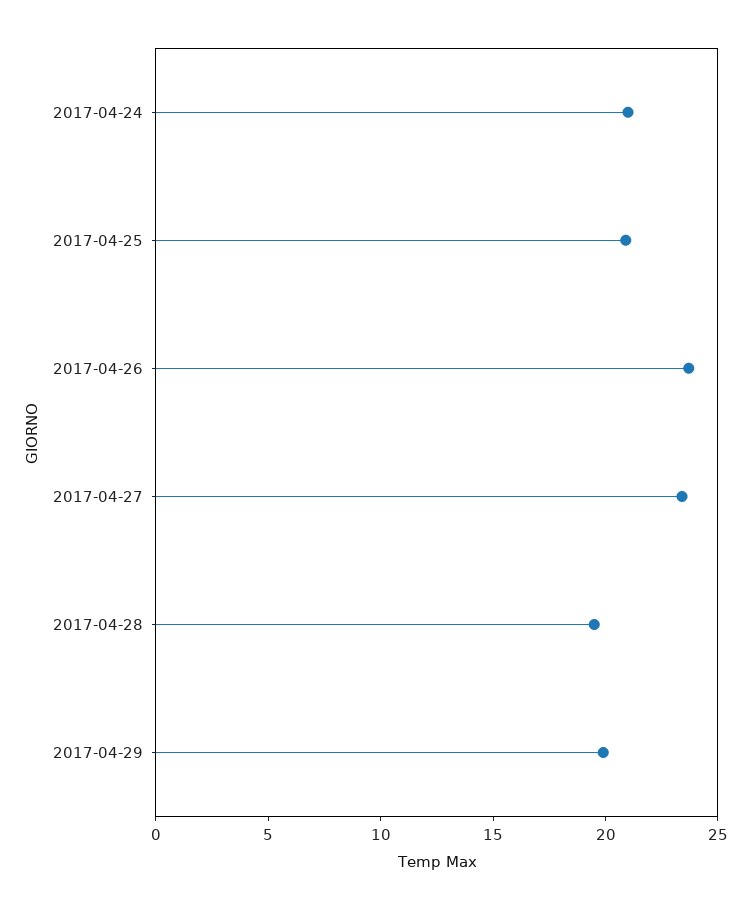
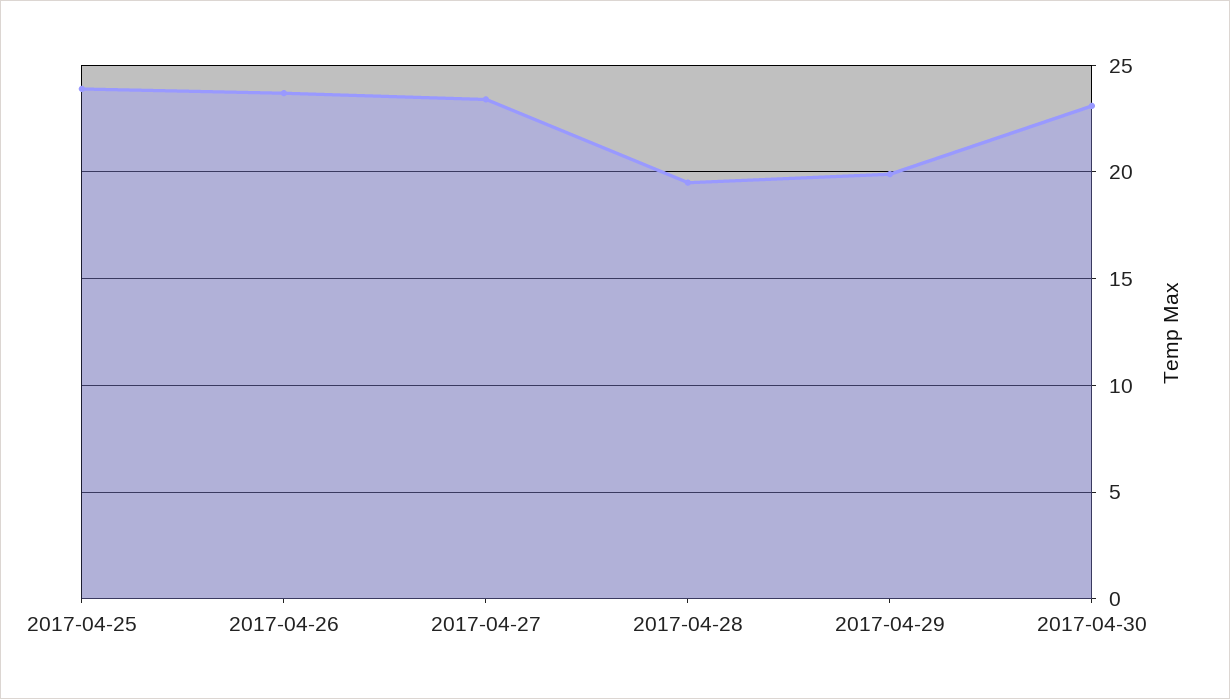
2017-04-24: 21 -> none
2017-04-25: 21 -> 24
2017-04-30: none -> 23

